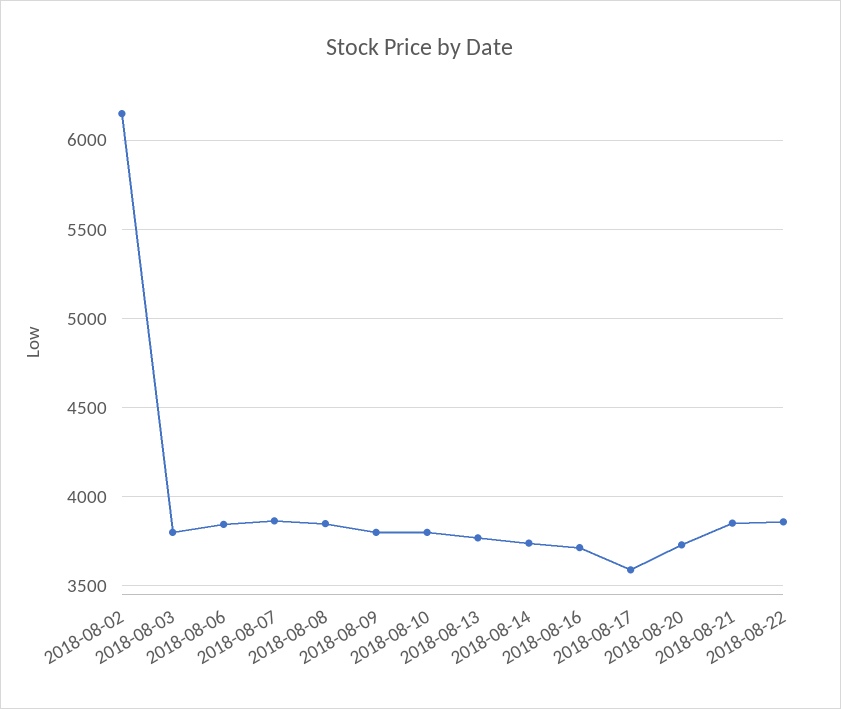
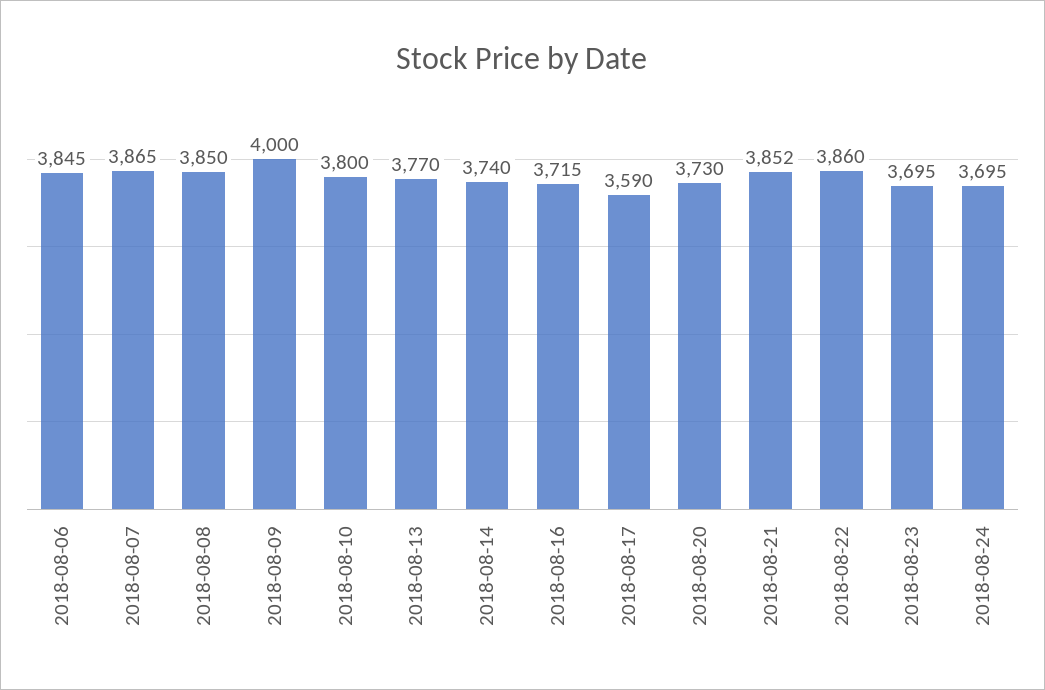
2018-08-02: 6150 -> none
2018-08-03: 3800 -> none
2018-08-09: 3800 -> 4000
2018-08-23: none -> 3695
2018-08-24: none -> 3695

